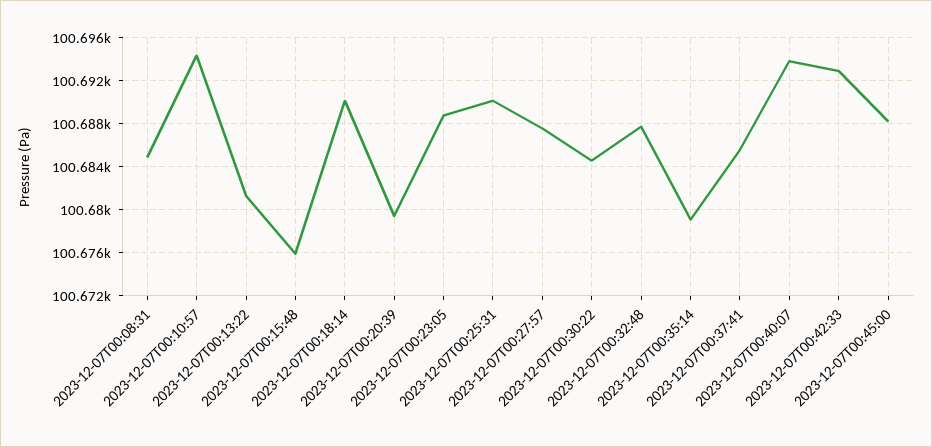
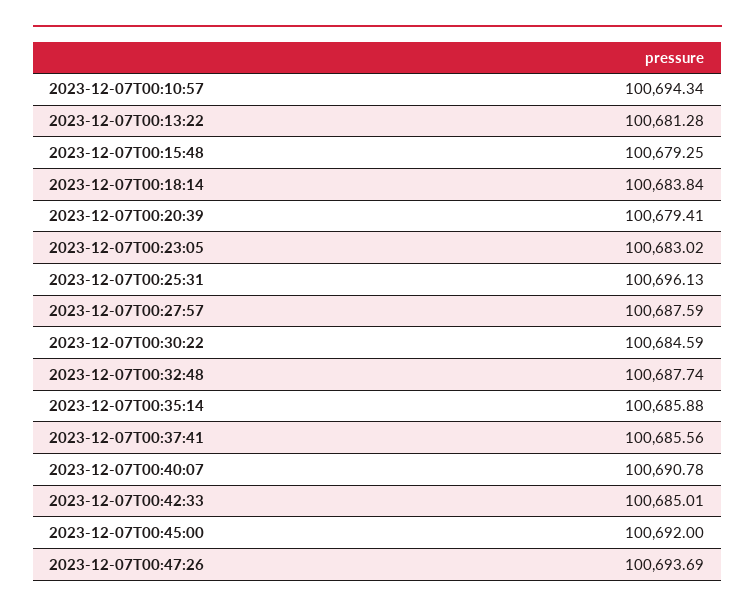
2023-12-07T00:08:31: 100685 -> none
2023-12-07T00:15:48: 100676 -> 100679.25
2023-12-07T00:18:14: 100690 -> 100683.84
2023-12-07T00:23:05: 100689 -> 100683.02
2023-12-07T00:25:31: 100690 -> 100696.13
2023-12-07T00:35:14: 100679 -> 100685.88
2023-12-07T00:40:07: 100694 -> 100690.78
2023-12-07T00:42:33: 100693 -> 100685.01
2023-12-07T00:45:00: 100688 -> 100692
2023-12-07T00:47:26: none -> 100693.69

